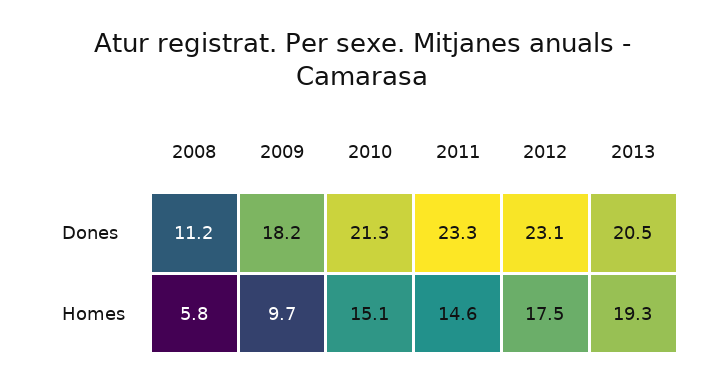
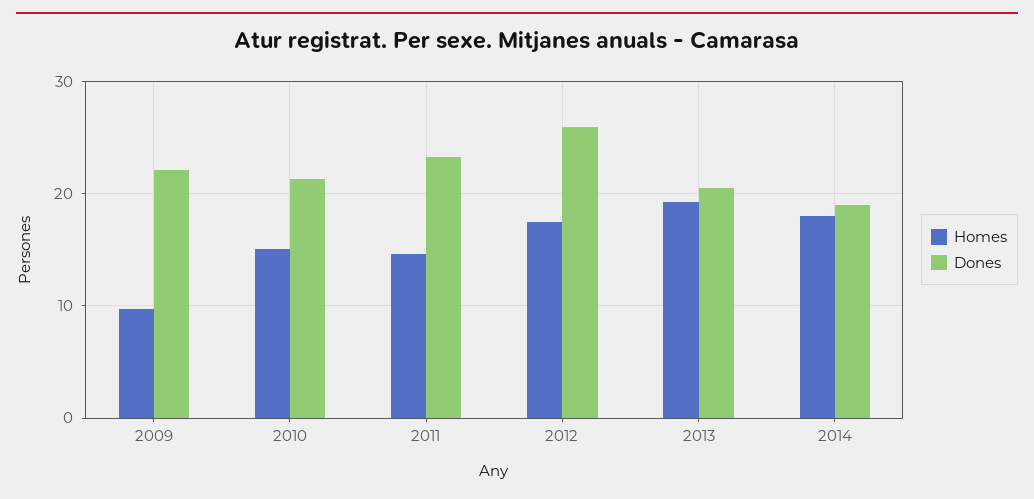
Dones, 2008: 11.2 -> none
Dones, 2009: 18.2 -> 22
Dones, 2012: 23.1 -> 26
Homes, 2008: 5.8 -> none
Homes, 2014: none -> 18
Dones, 2014: none -> 19

